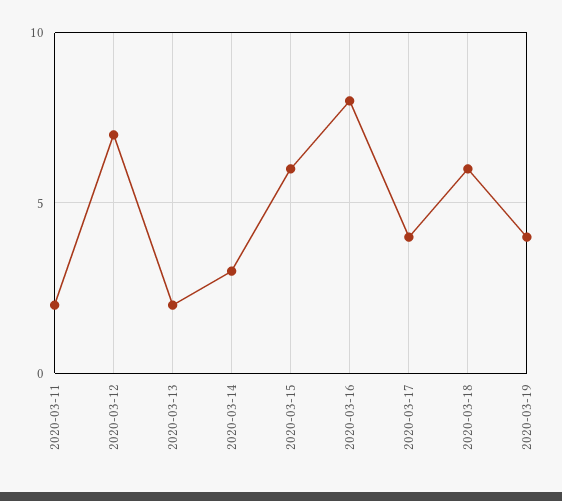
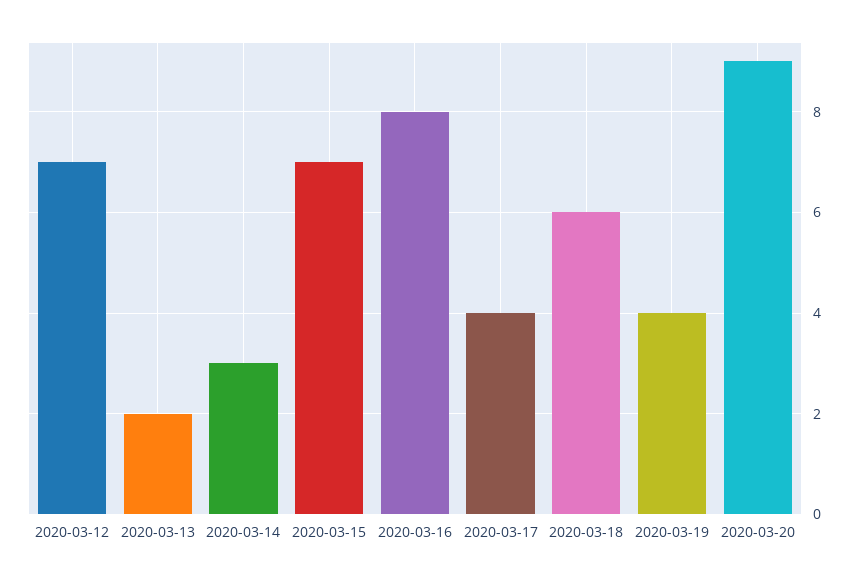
2020-03-11: 2 -> none
2020-03-15: 6 -> 7
2020-03-20: none -> 9

